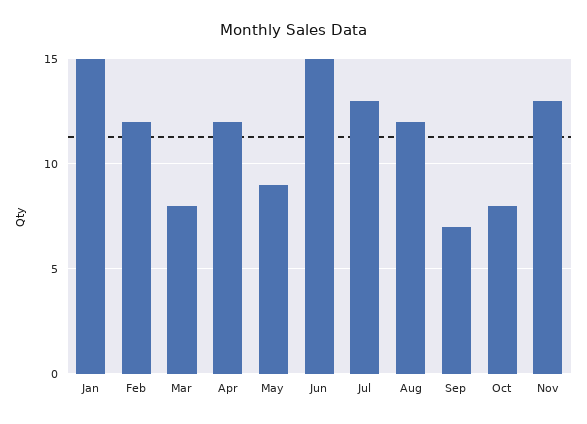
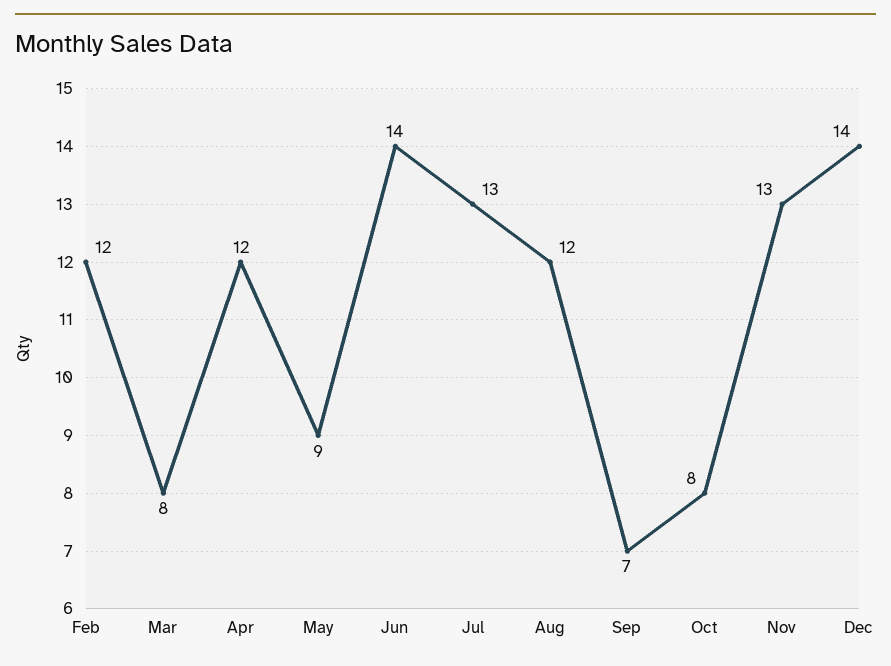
Jan: 15 -> none
Jun: 15 -> 14
Dec: none -> 14

